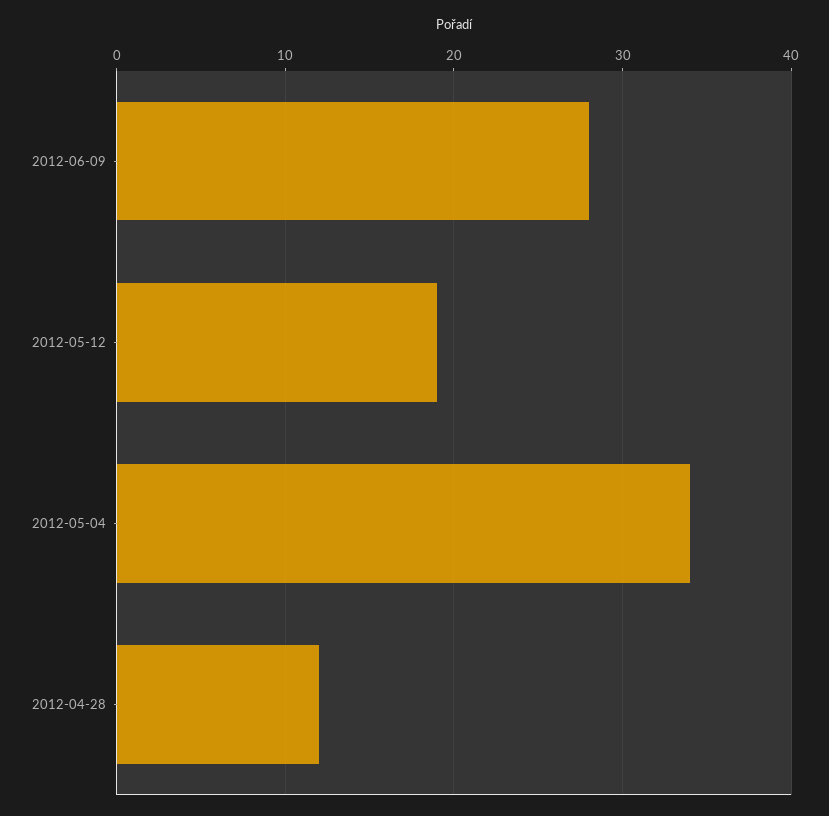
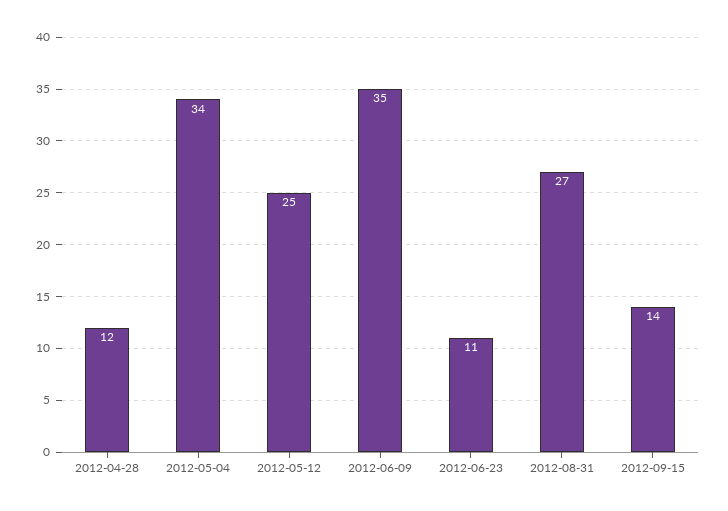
2012-06-09: 28 -> 35
2012-05-12: 19 -> 25
2012-06-23: none -> 11
2012-08-31: none -> 27
2012-09-15: none -> 14

